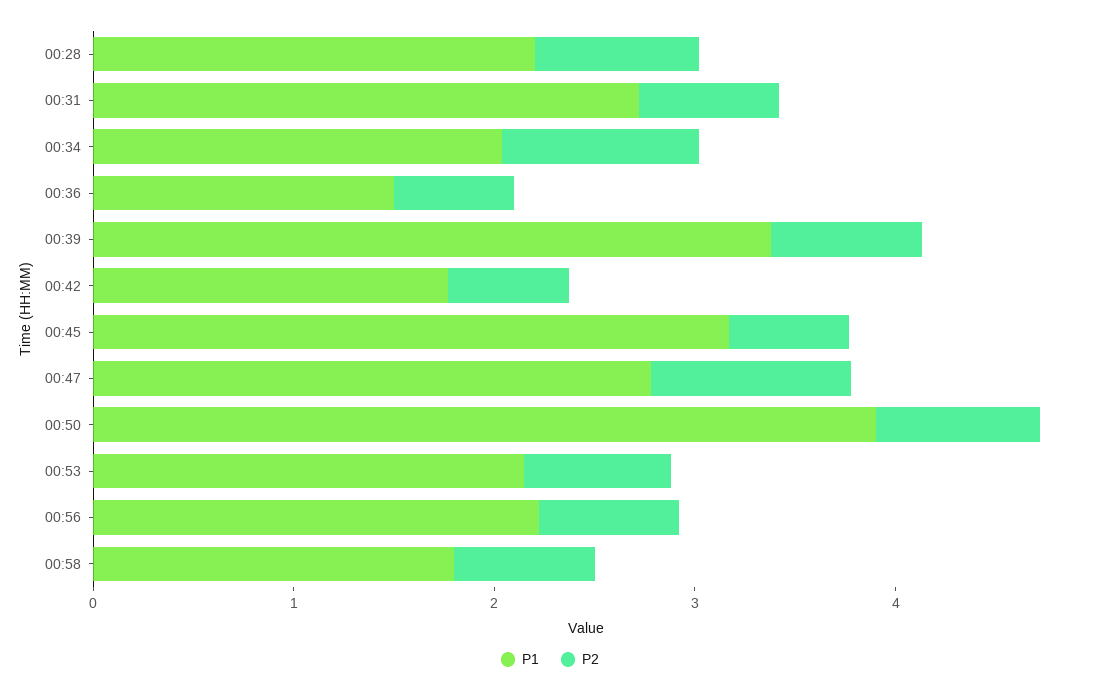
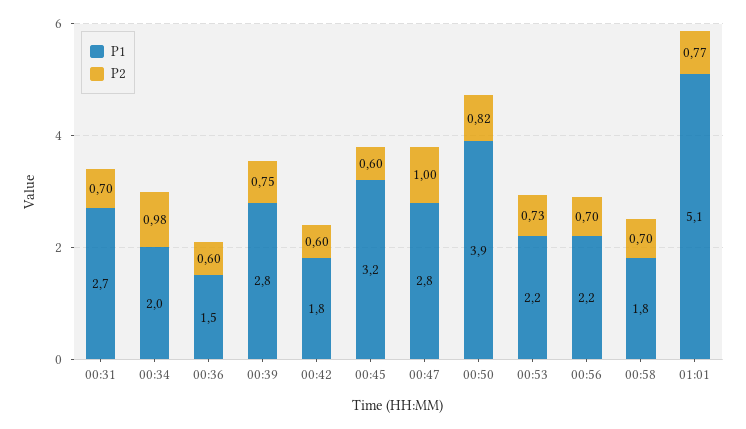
P1, 00:28: 2.2 -> none
P2, 00:28: 0.8 -> none
P1, 00:39: 3.4 -> 2.8
P1, 01:01: none -> 5.1
P2, 01:01: none -> 0.77

